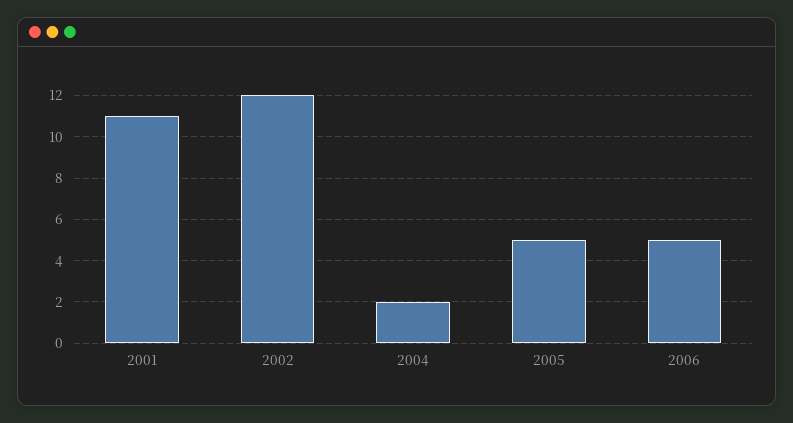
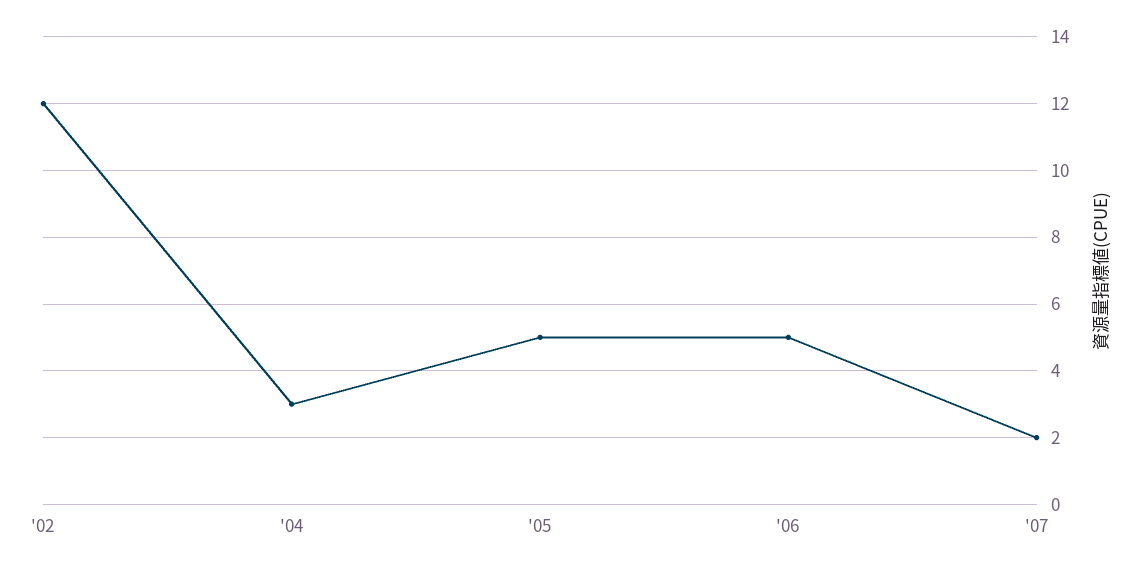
2001: 11 -> none
2004: 2 -> 3
'07: none -> 2

